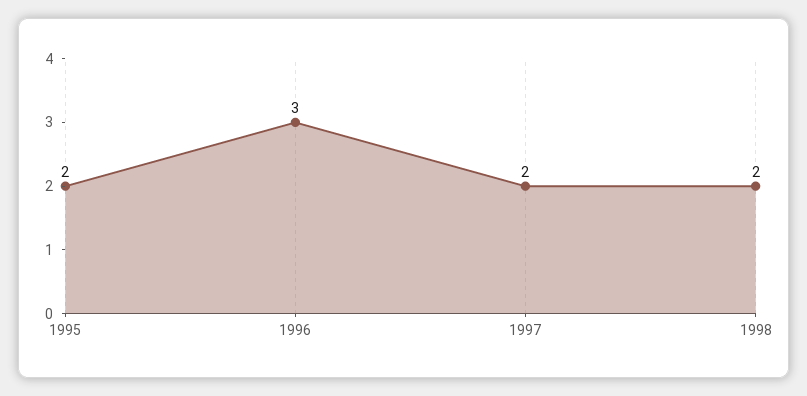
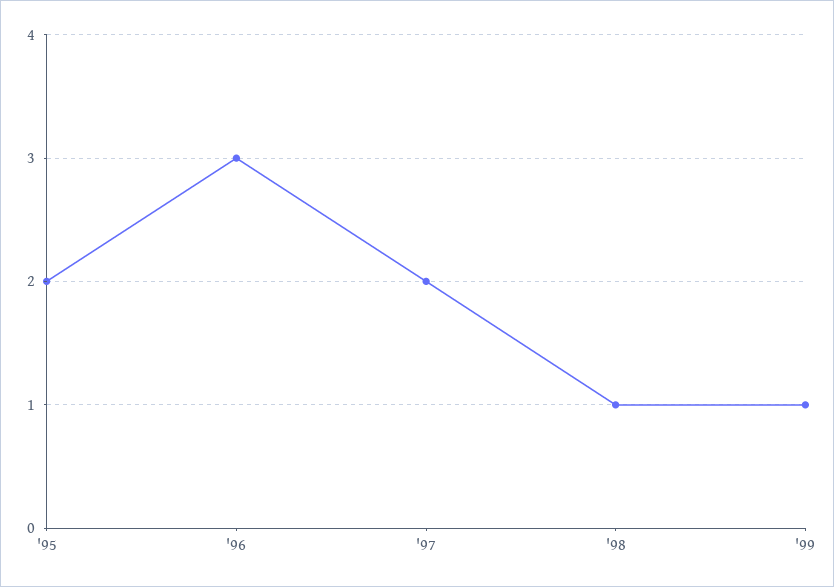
1998: 2 -> 1
'99: none -> 1

